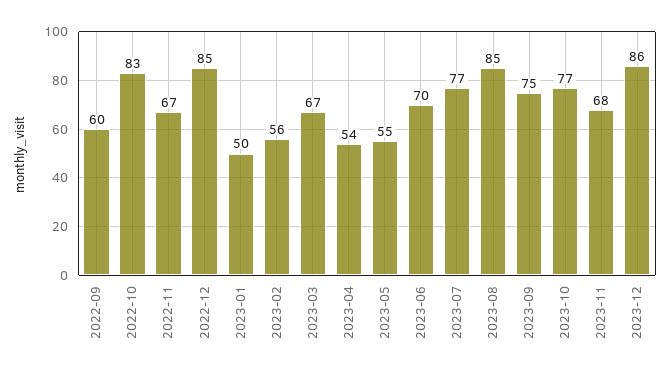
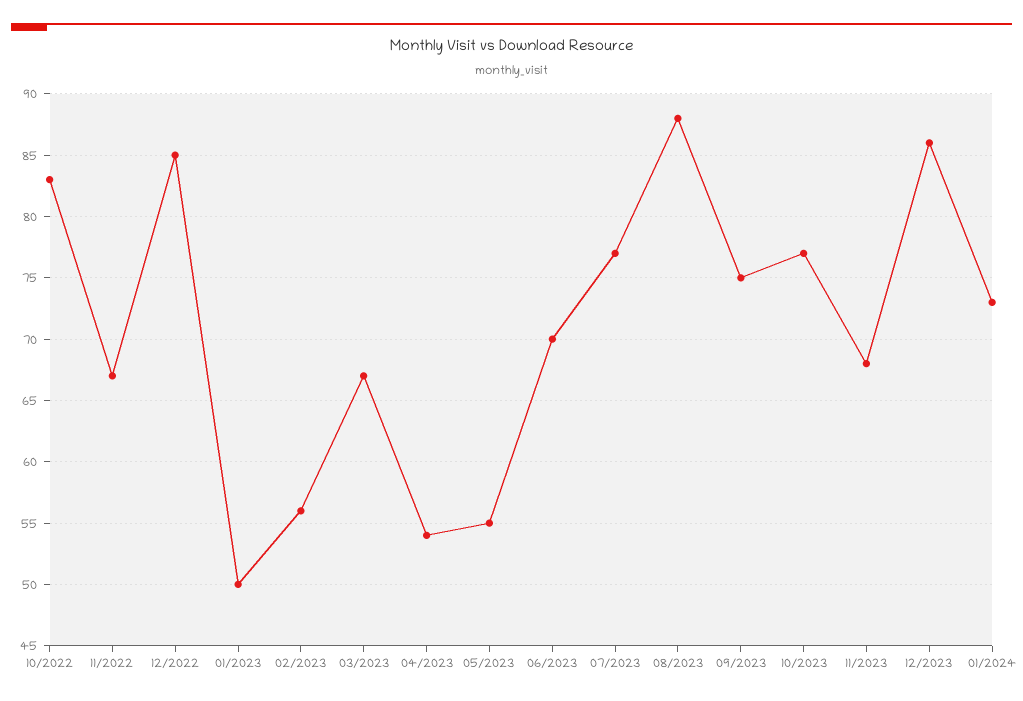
2022-09: 60 -> none
2023-08: 85 -> 88
01/2024: none -> 73

